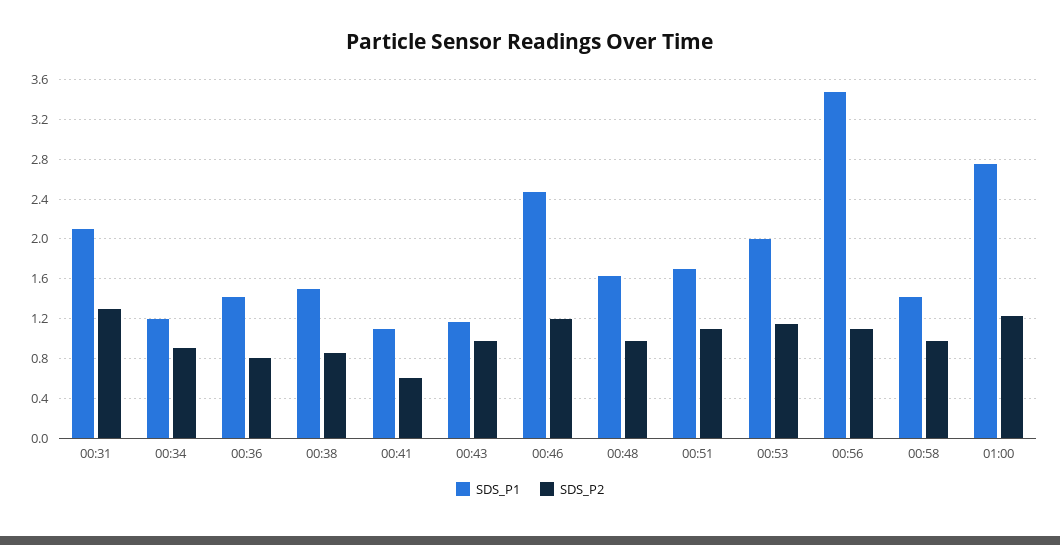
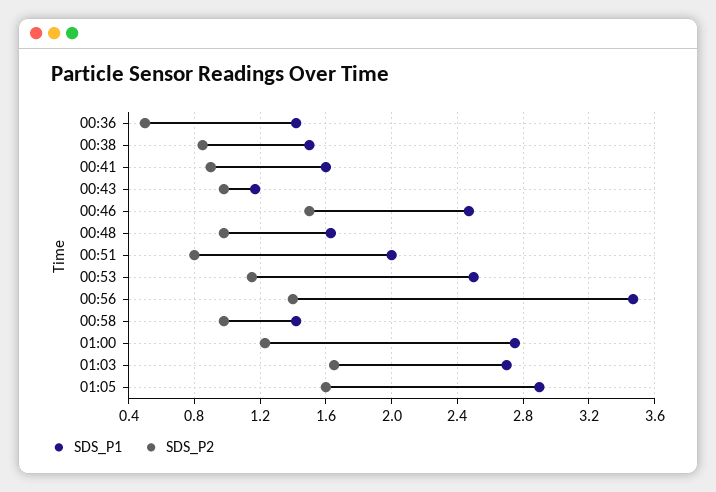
SDS_P1, 00:31: 2.1 -> none
SDS_P2, 00:31: 1.3 -> none
SDS_P1, 00:34: 1.2 -> none
SDS_P2, 00:34: 0.9 -> none
SDS_P2, 00:36: 0.8 -> 0.5
SDS_P1, 00:41: 1.1 -> 1.6
SDS_P2, 00:41: 0.6 -> 0.9
SDS_P2, 00:46: 1.2 -> 1.5
SDS_P1, 00:51: 1.7 -> 2
SDS_P2, 00:51: 1.1 -> 0.8
SDS_P1, 00:53: 2 -> 2.5
SDS_P2, 00:56: 1.1 -> 1.4
SDS_P1, 01:03: none -> 2.7
SDS_P2, 01:03: none -> 1.65
SDS_P1, 01:05: none -> 2.9
SDS_P2, 01:05: none -> 1.6

